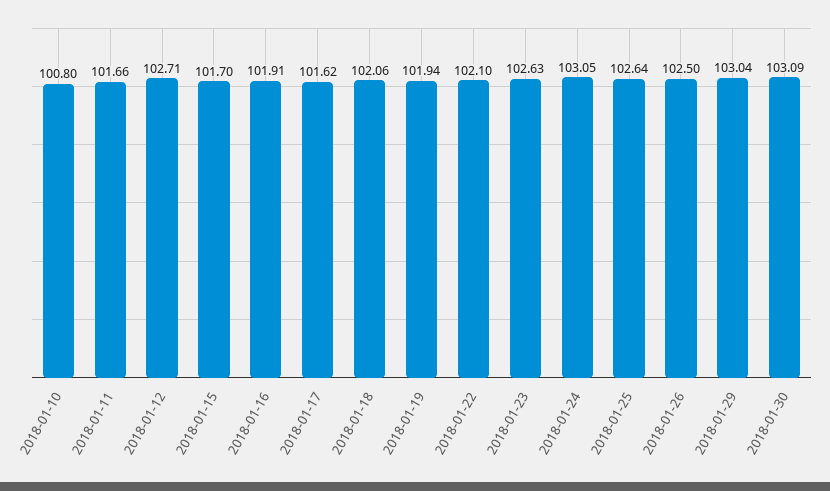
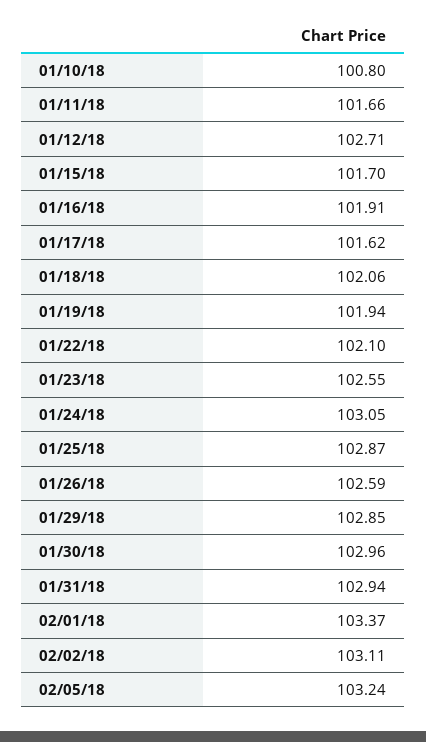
2018-01-23: 102.63 -> 102.55
2018-01-25: 102.64 -> 102.87
2018-01-26: 102.5 -> 102.59
2018-01-29: 103.04 -> 102.85
2018-01-30: 103.09 -> 102.96
01/31/18: none -> 102.94
02/01/18: none -> 103.37
02/02/18: none -> 103.11
02/05/18: none -> 103.24

